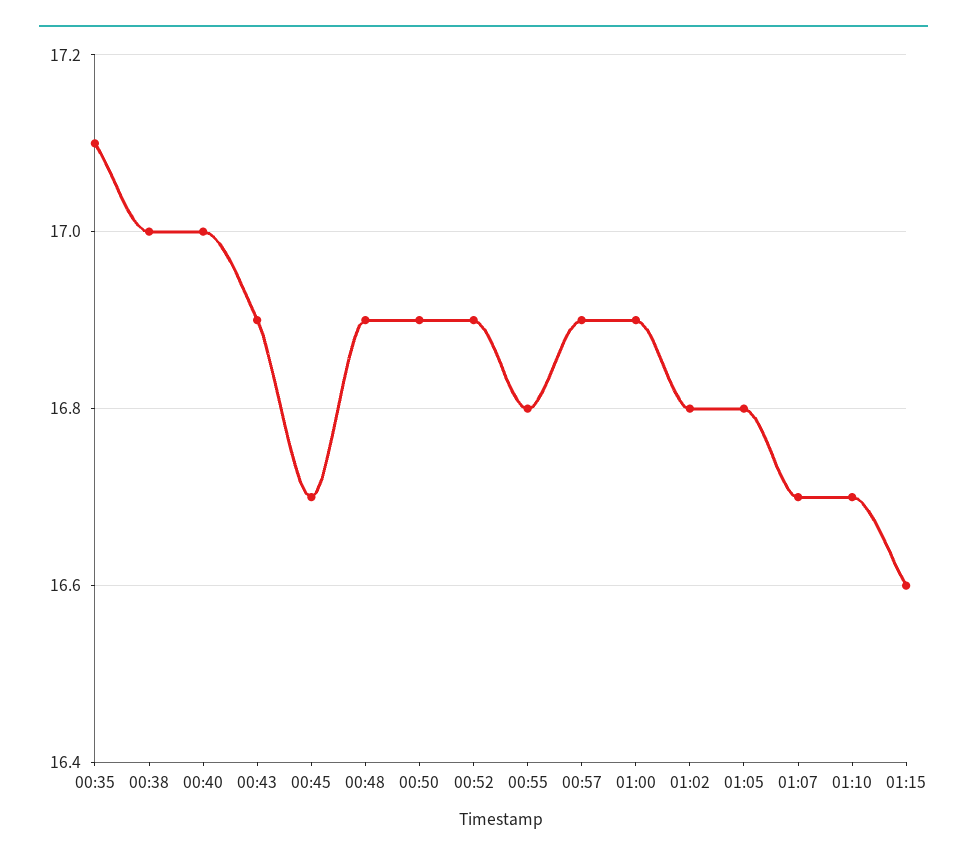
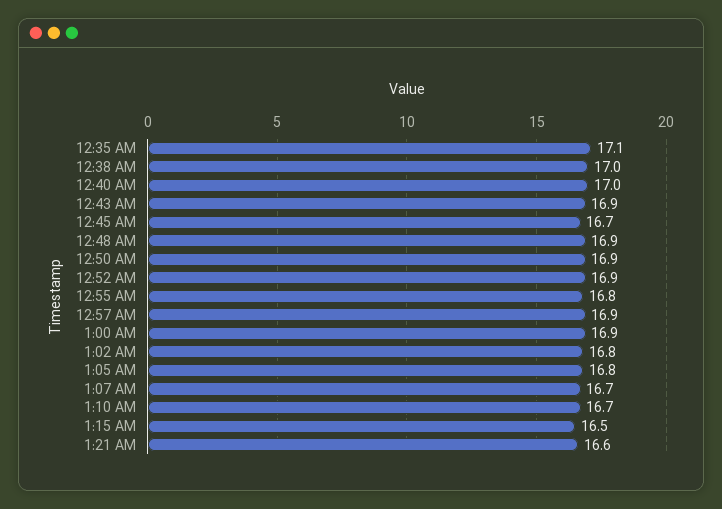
01:15: 16.6 -> 16.5
1:21 AM: none -> 16.6

